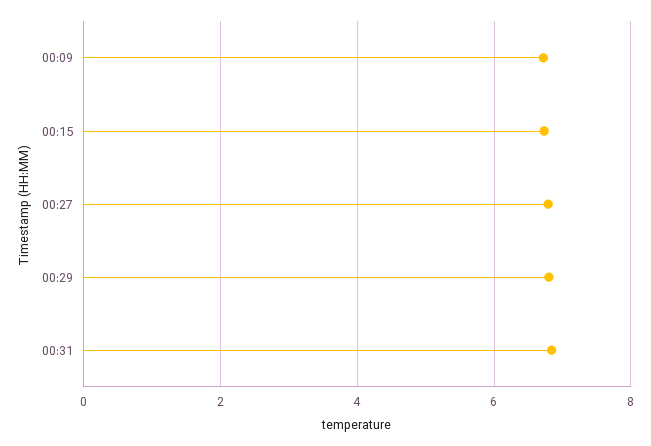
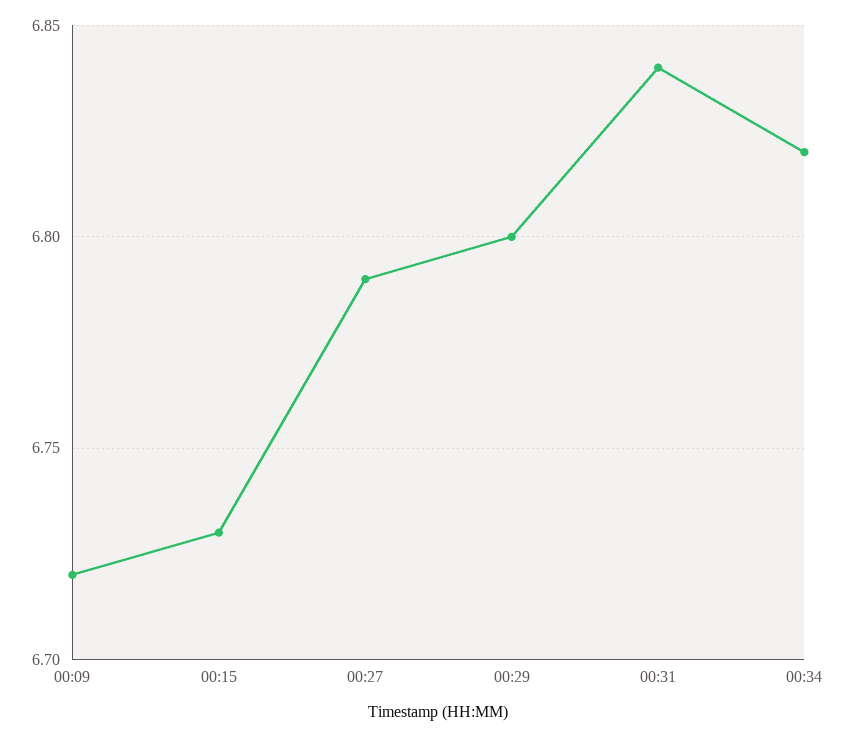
00:34: none -> 6.82

